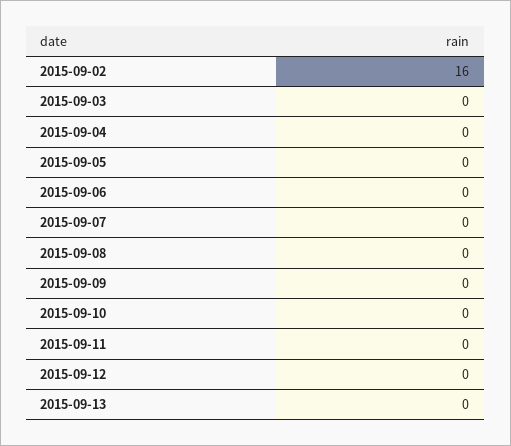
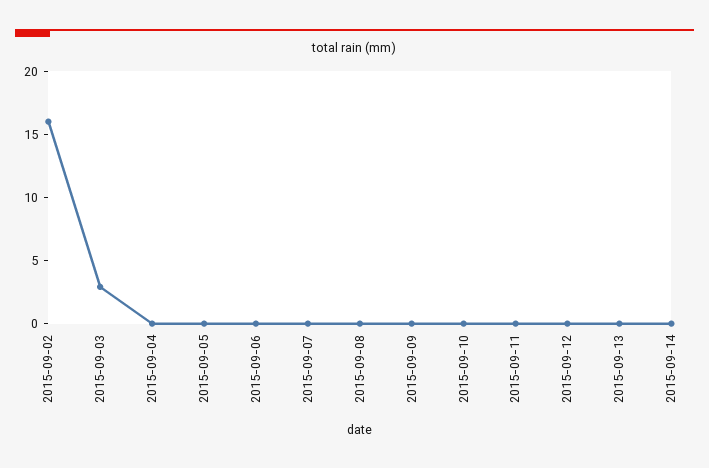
2015-09-03: 0 -> 3
2015-09-14: none -> 0

